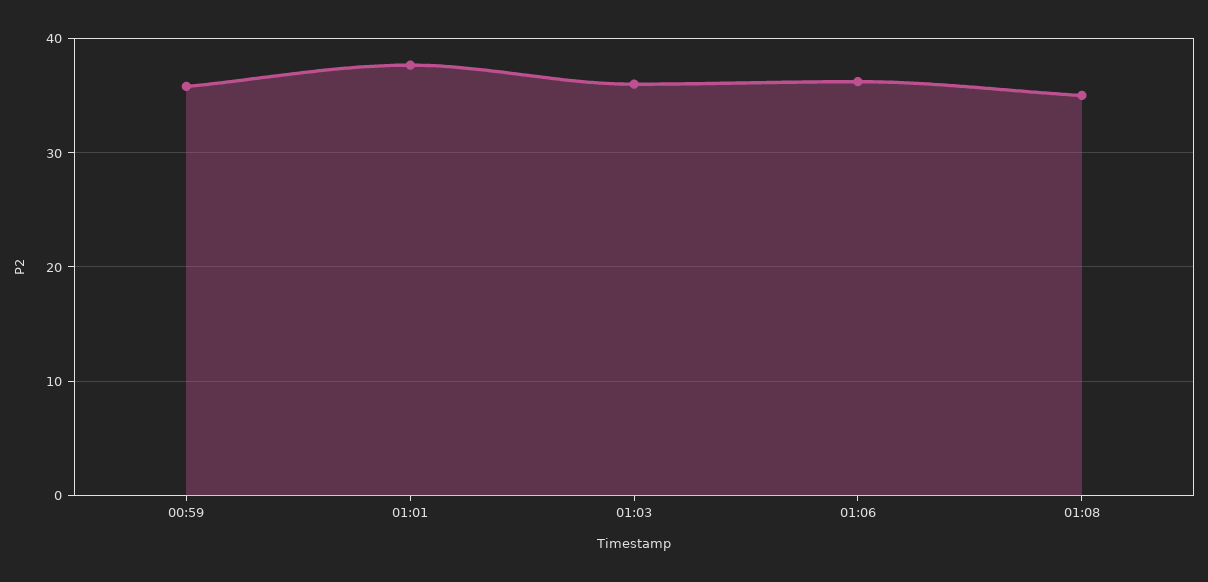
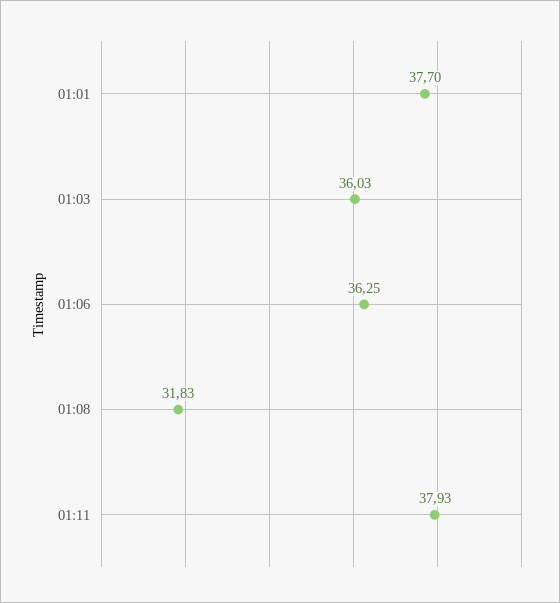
00:59: 36 -> none
01:08: 35 -> 31.83
01:11: none -> 37.93

